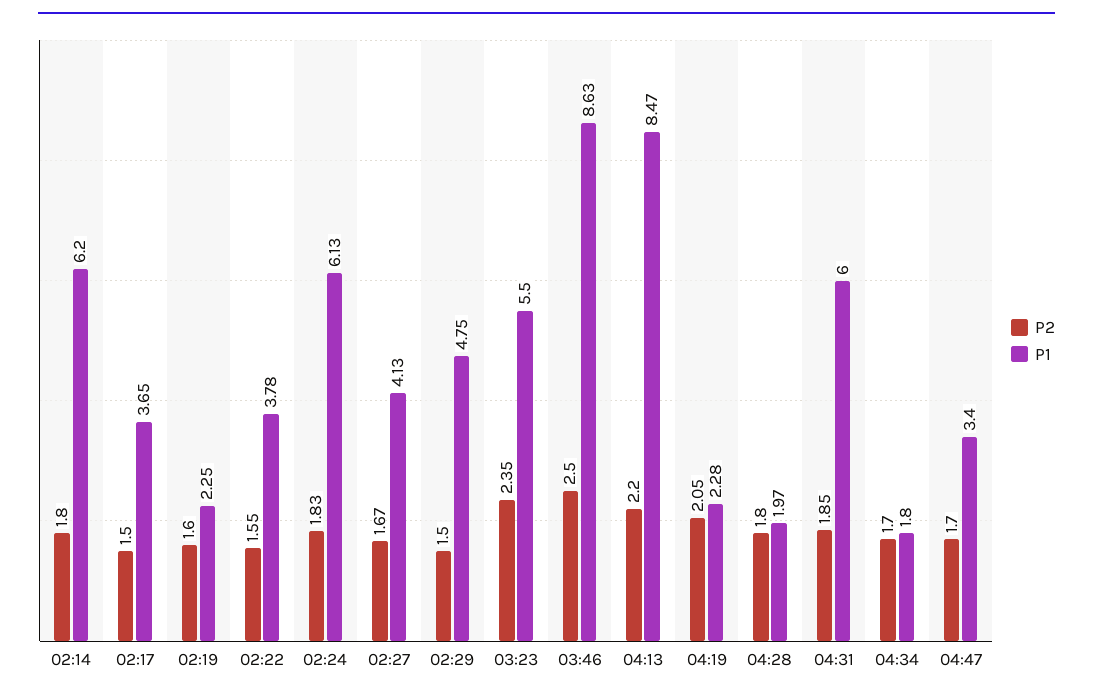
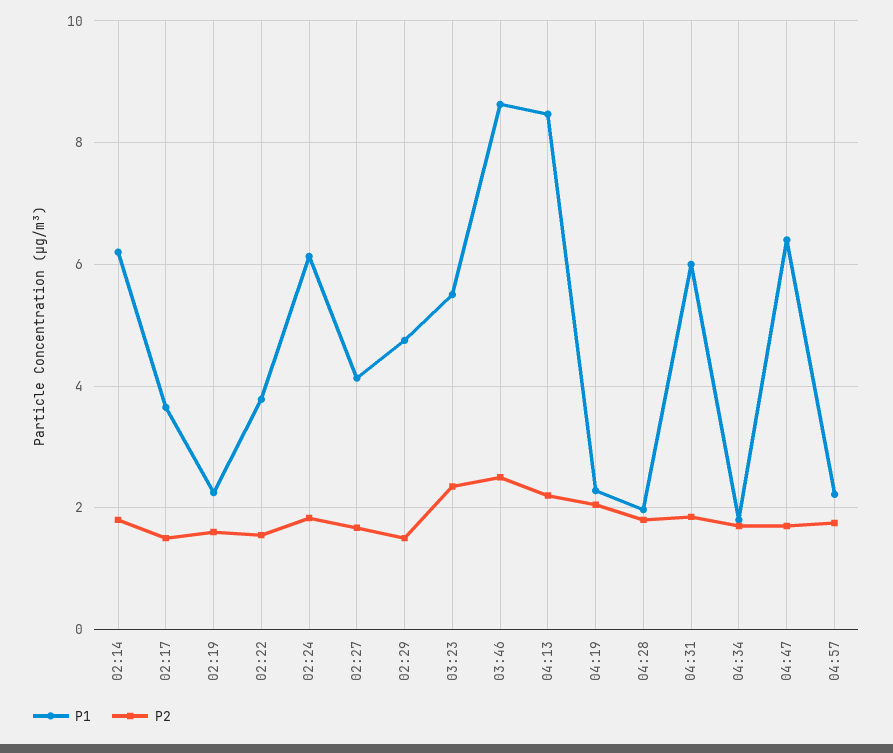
P1, 04:47: 3.4 -> 6.4
P1, 04:57: none -> 2.2
P2, 04:57: none -> 1.8

